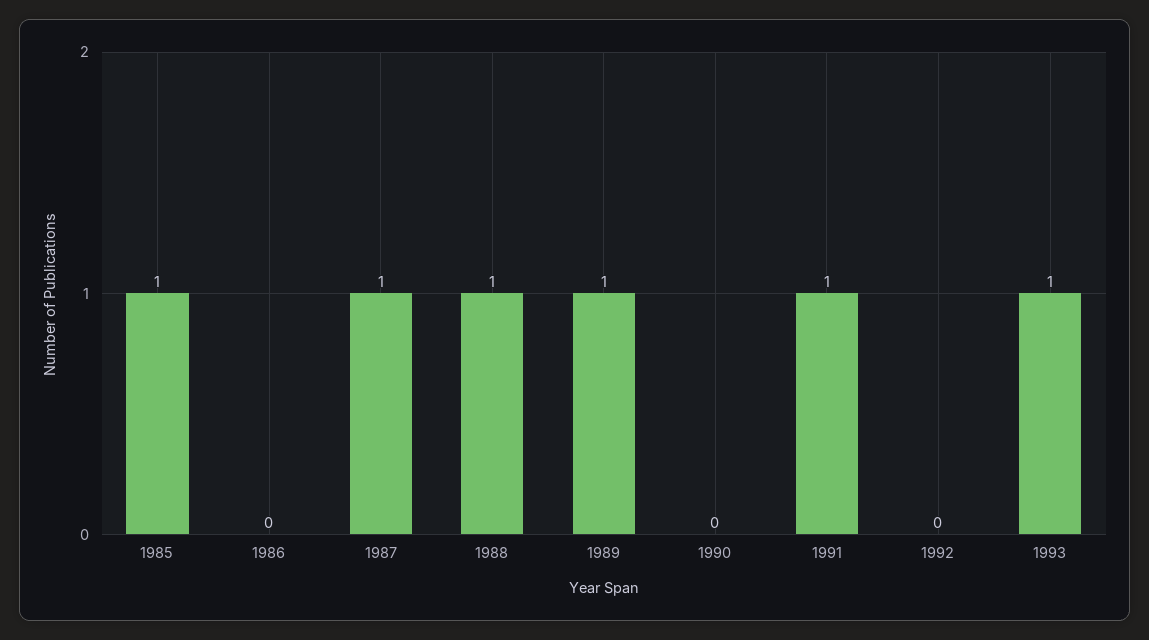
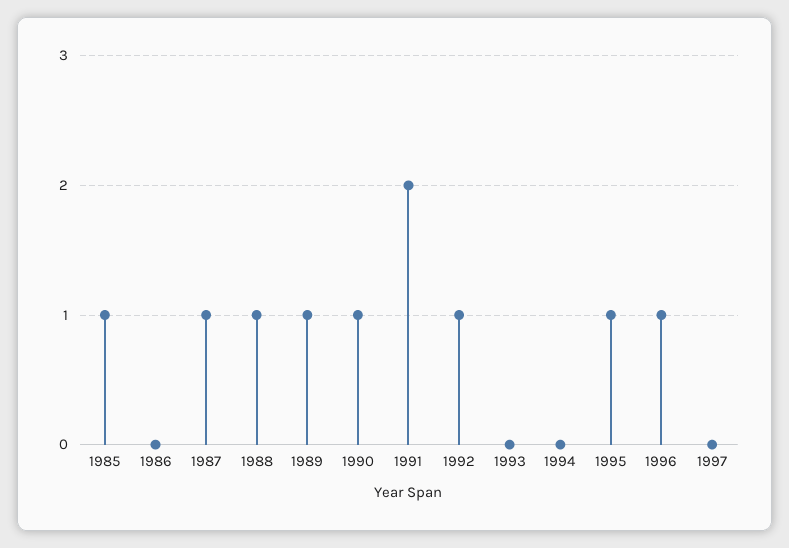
1990: 0 -> 1
1991: 1 -> 2
1992: 0 -> 1
1993: 1 -> 0
1994: none -> 0
1995: none -> 1
1996: none -> 1
1997: none -> 0

